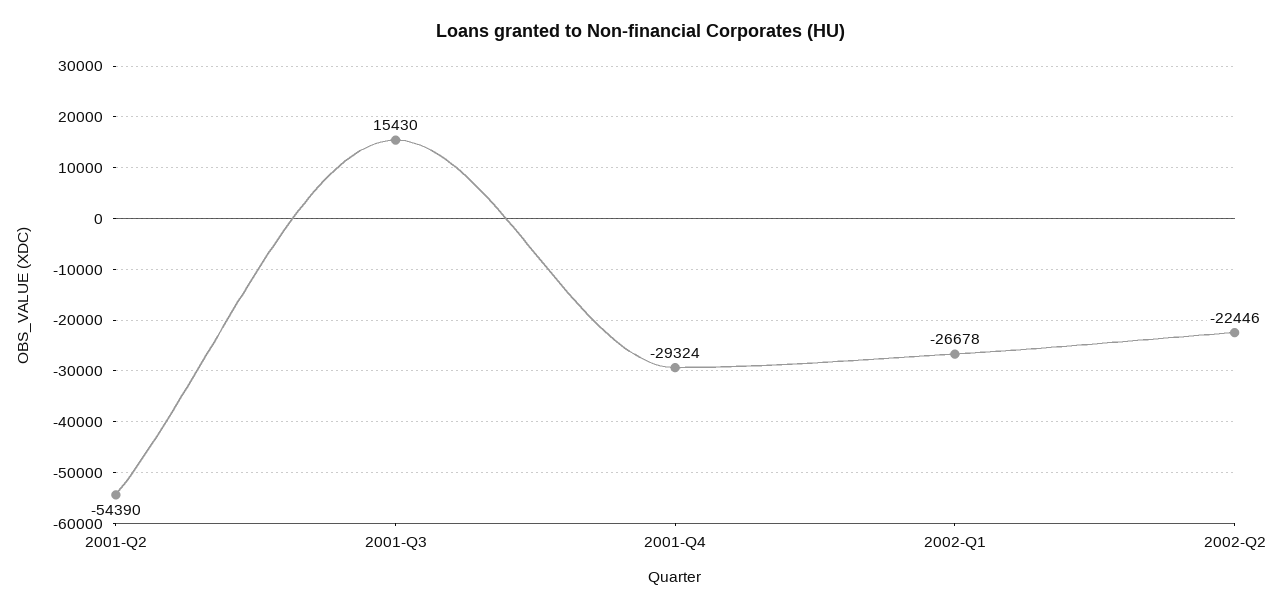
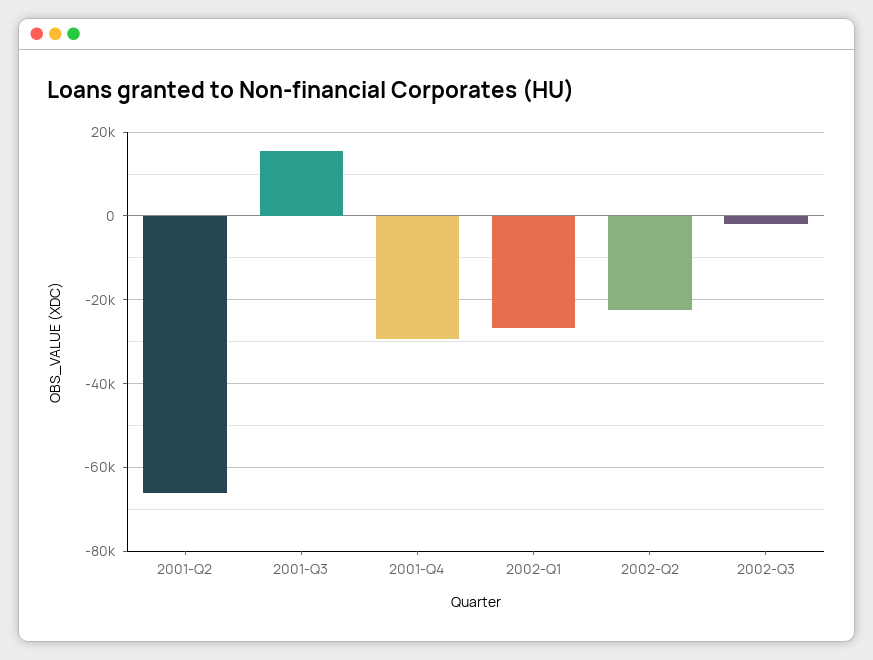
2001-Q2: -54390 -> -66000
2002-Q3: none -> -2000

